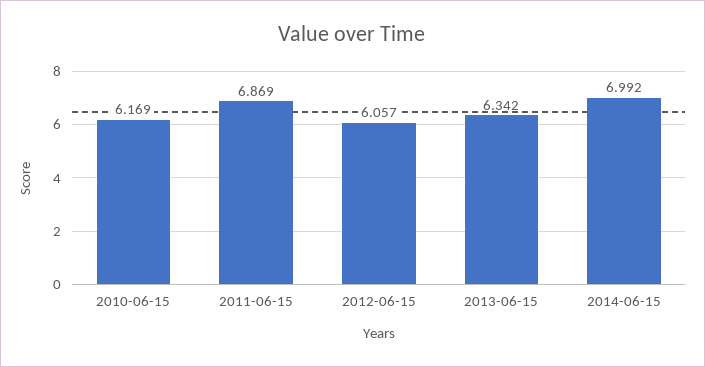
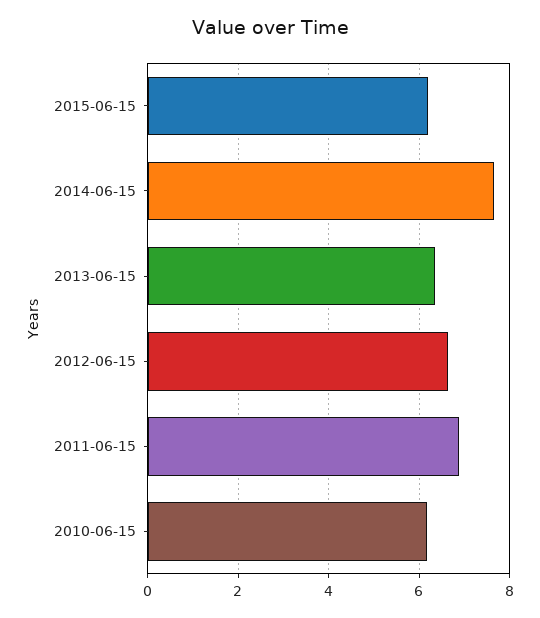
2012-06-15: 6.057 -> 6.6
2014-06-15: 6.992 -> 7.6
2015-06-15: none -> 6.2

